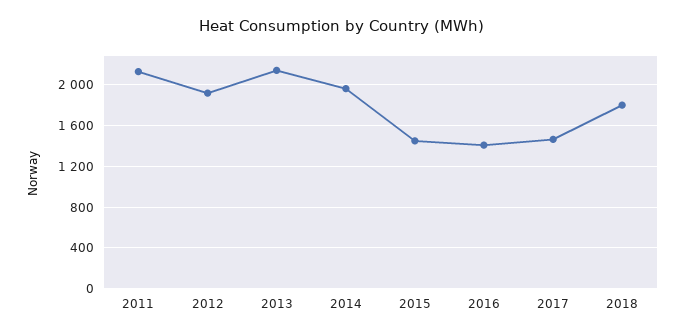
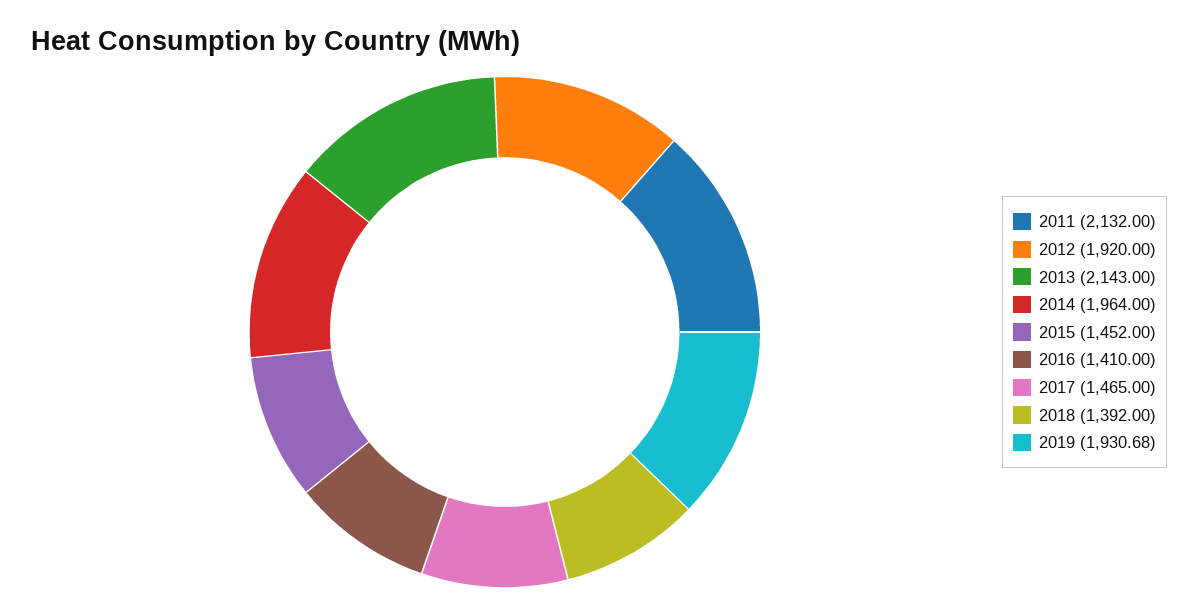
2018: 1800 -> 1392
2019: none -> 1930.68

